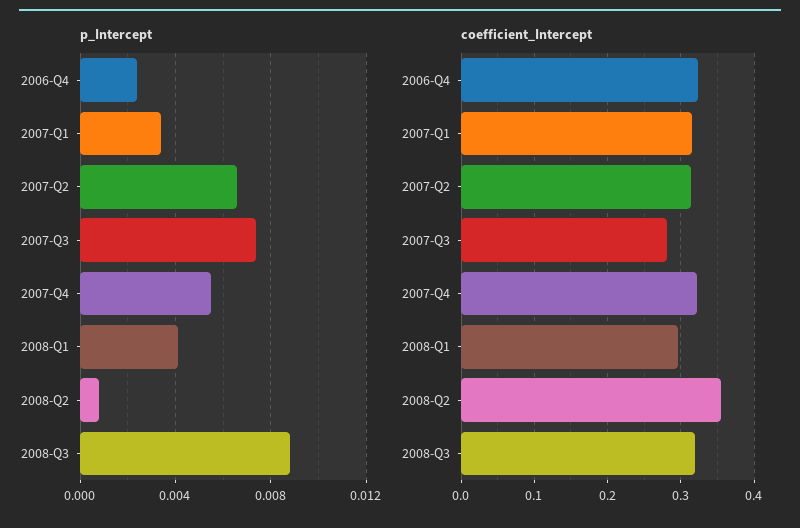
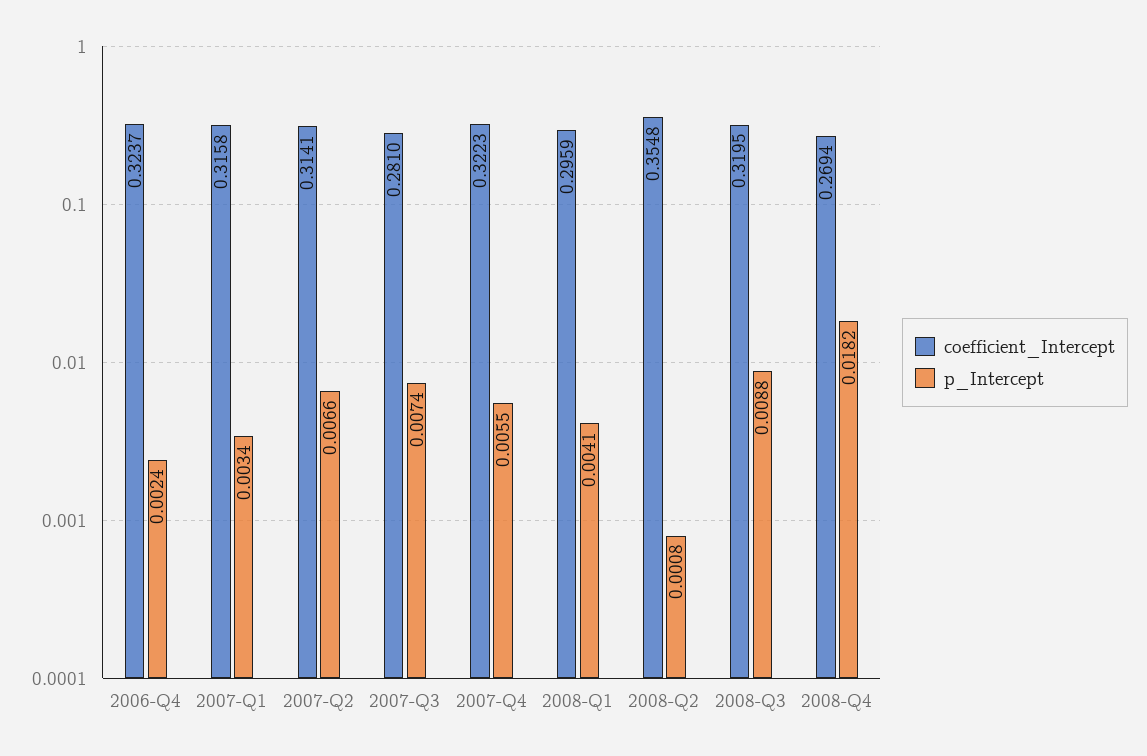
coefficient_Intercept, 2008-Q4: none -> 0.2694
p_Intercept, 2008-Q4: none -> 0.0182

